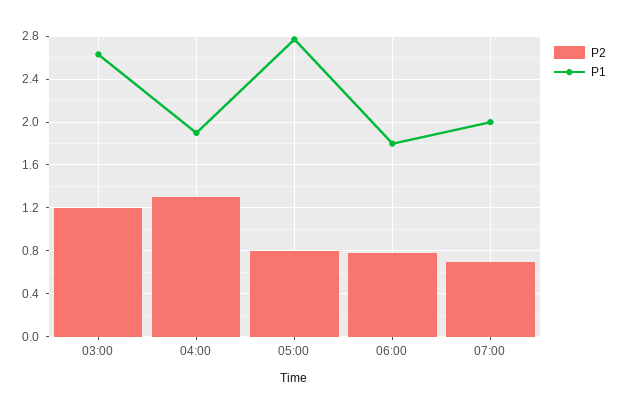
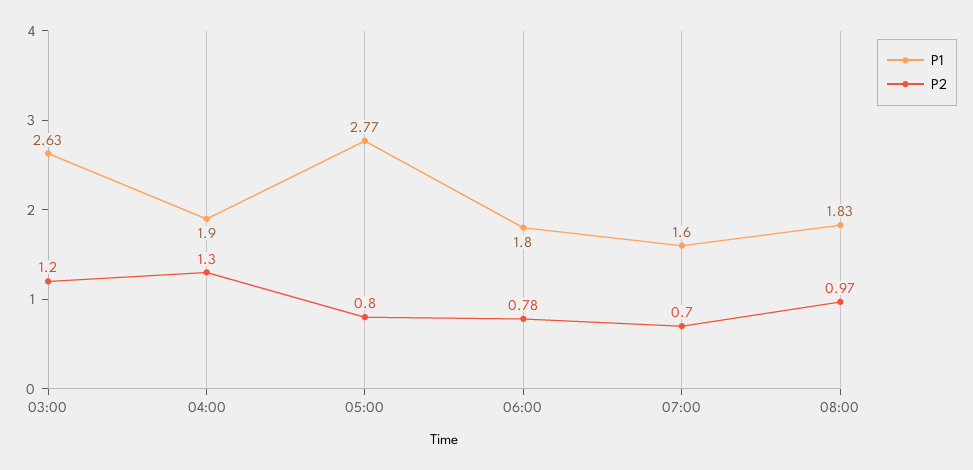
P1, 07:00: 2 -> 1.6
P1, 08:00: none -> 1.83
P2, 08:00: none -> 0.97

